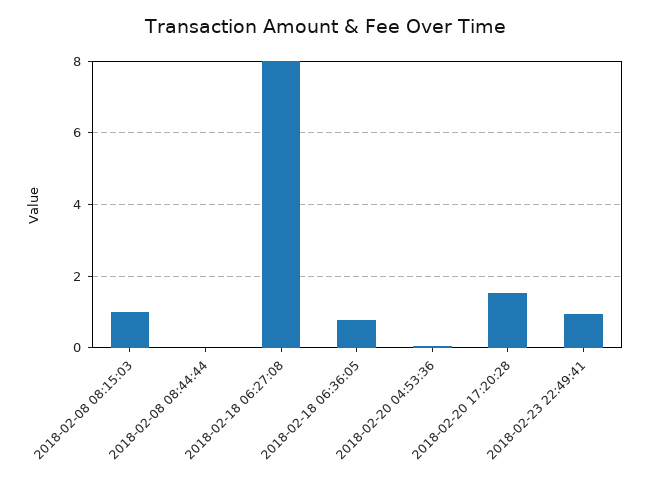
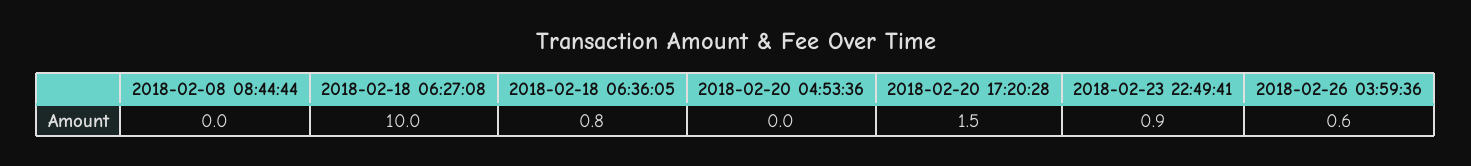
2018-02-08 08:15:03: 1 -> none
2018-02-18 06:27:08: 8 -> 10
2018-02-26 03:59:36: none -> 0.6

